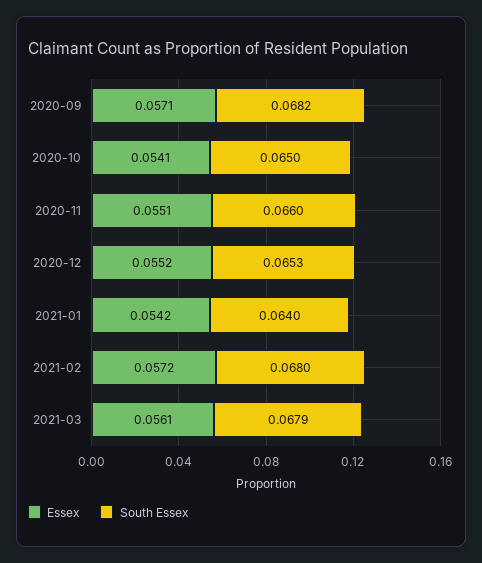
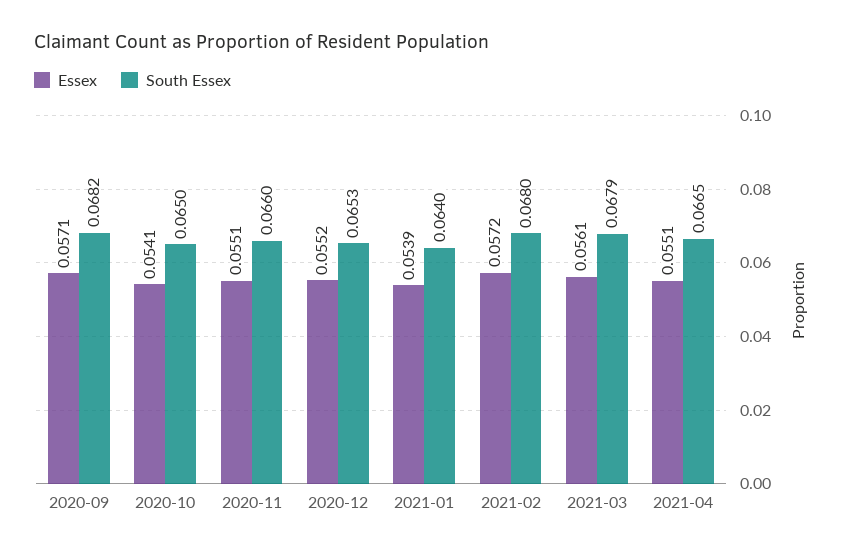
Essex, 2021-01: 0.0542 -> 0.0539
Essex, 2021-04: none -> 0.0551
South Essex, 2021-04: none -> 0.0665

